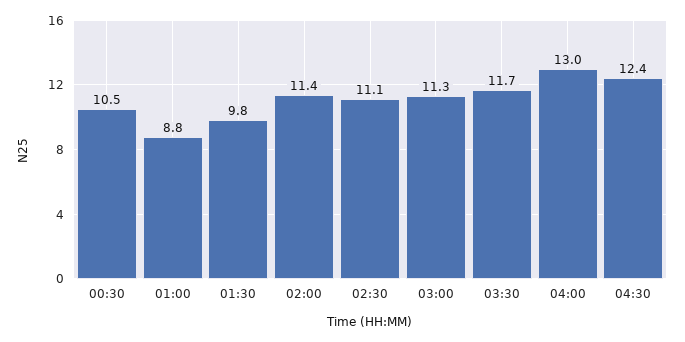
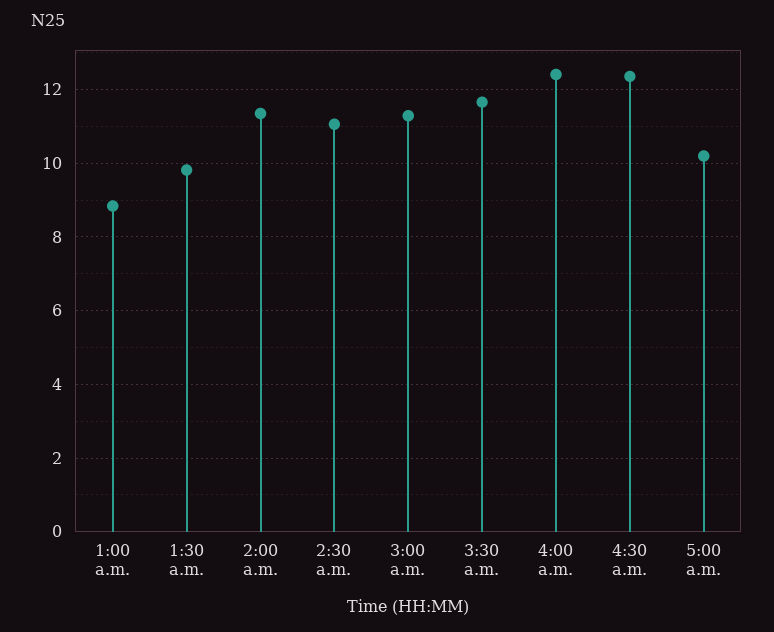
00:30: 10.5 -> none
04:00: 13 -> 12.4
5:00 a.m.: none -> 10.2

